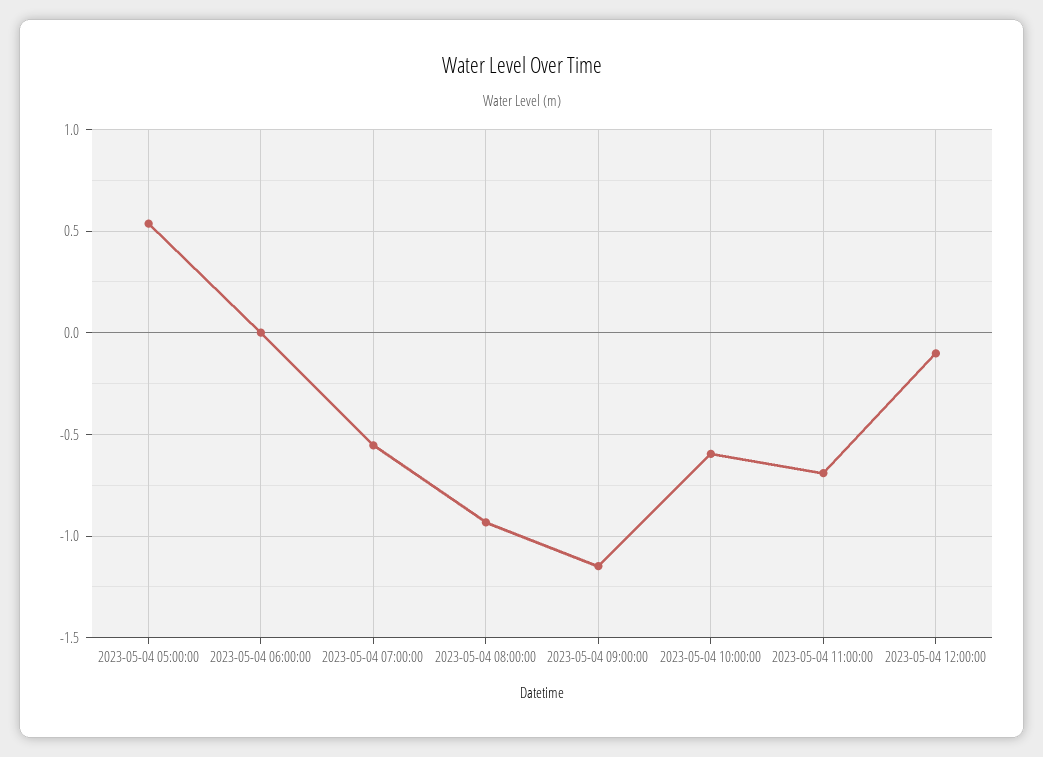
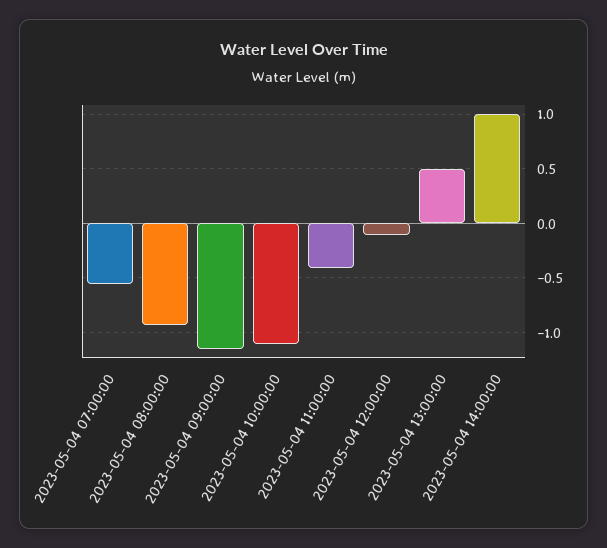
2023-05-04 05:00:00: 0.55 -> none
2023-05-04 06:00:00: 0 -> none
2023-05-04 10:00:00: -0.6 -> -1.1
2023-05-04 11:00:00: -0.7 -> -0.4
2023-05-04 13:00:00: none -> 0.5
2023-05-04 14:00:00: none -> 1

